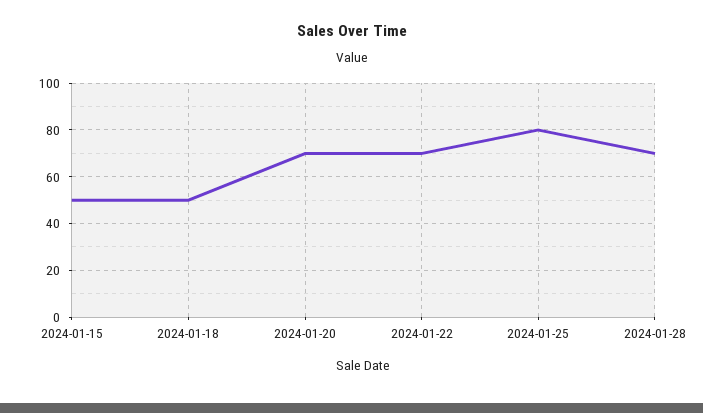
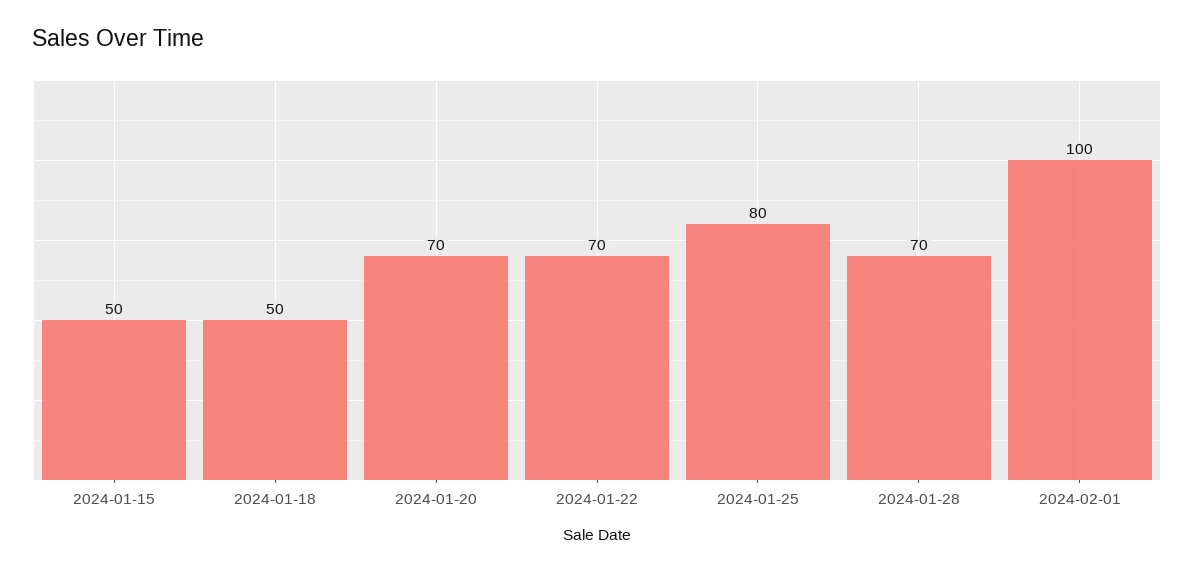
2024-02-01: none -> 100

